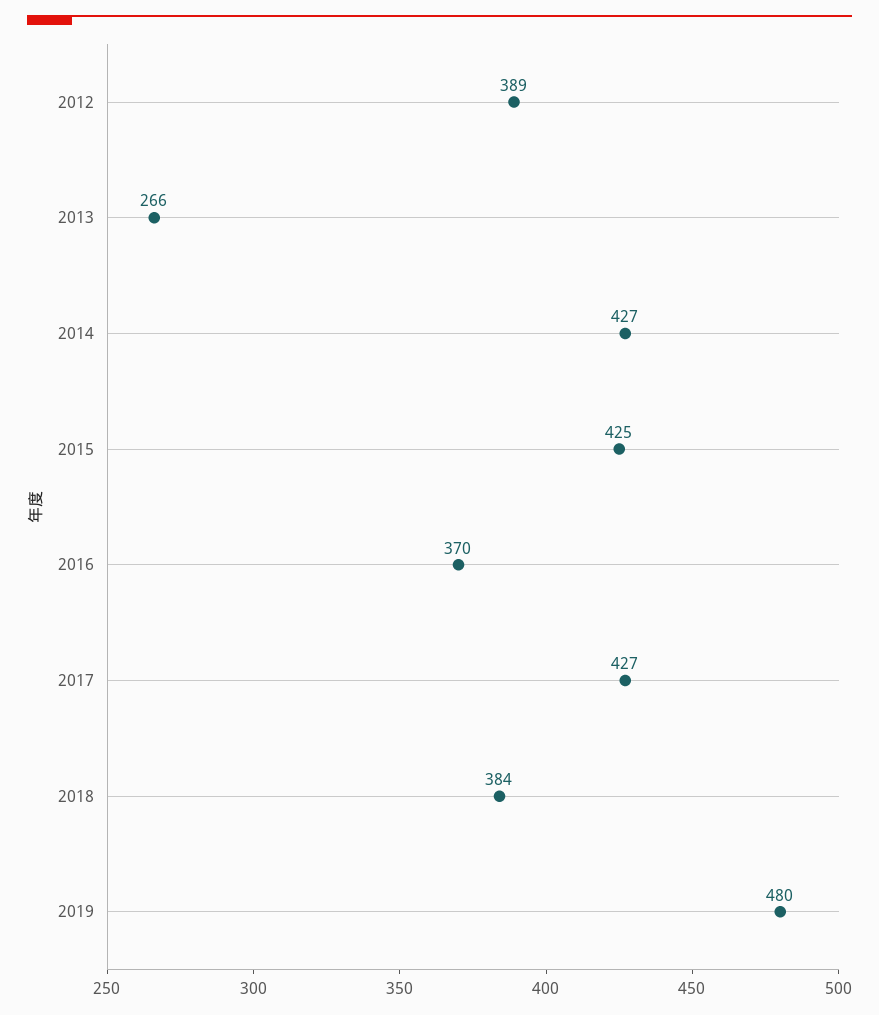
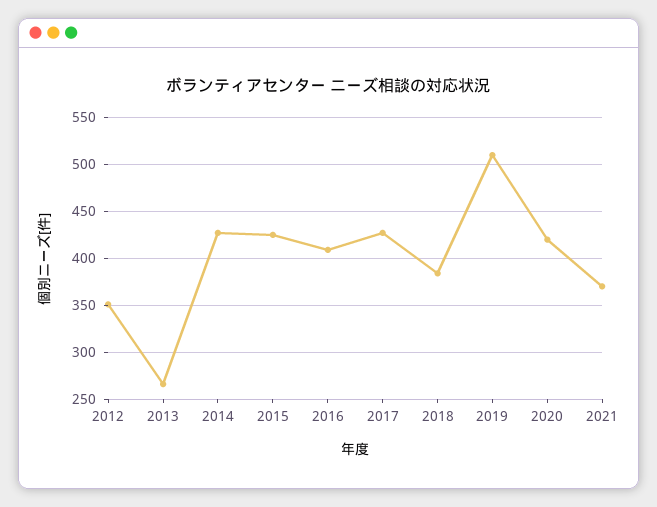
2012: 389 -> 350
2016: 370 -> 410
2019: 480 -> 510
2020: none -> 420
2021: none -> 370

